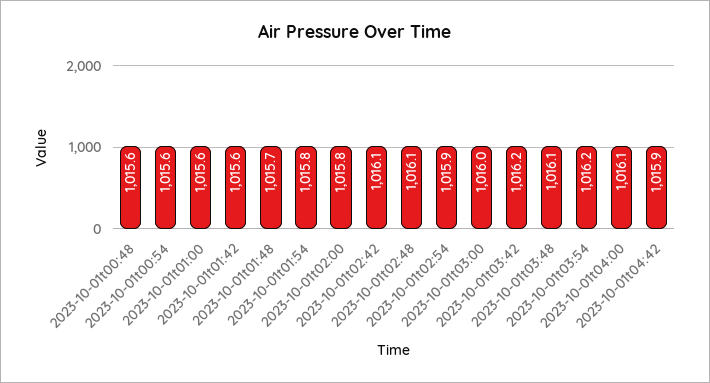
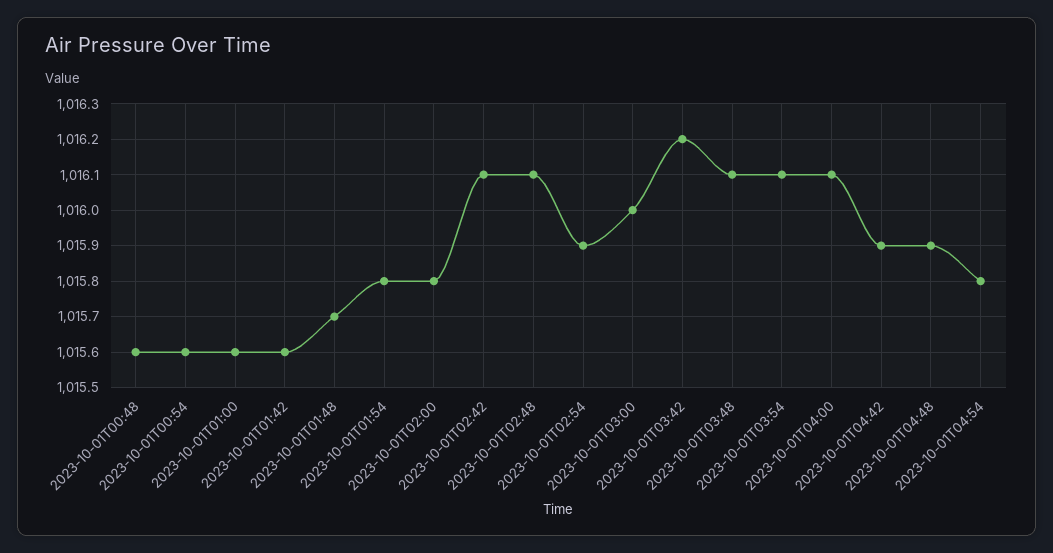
2023-10-01t03:54: 1016.2 -> 1016.1
2023-10-01T04:48: none -> 1015.9
2023-10-01T04:54: none -> 1015.8

